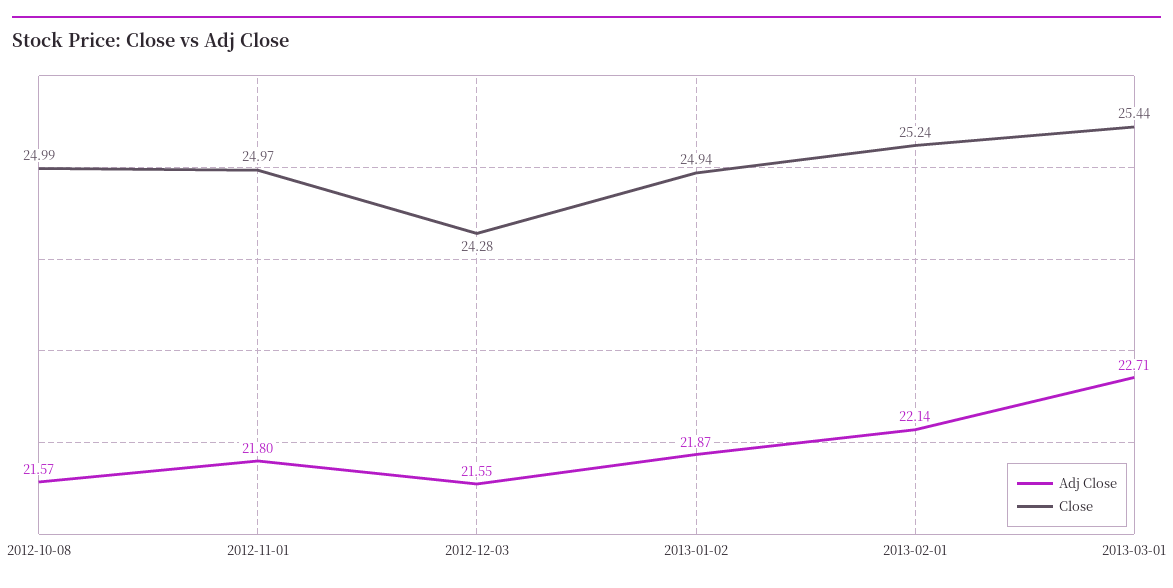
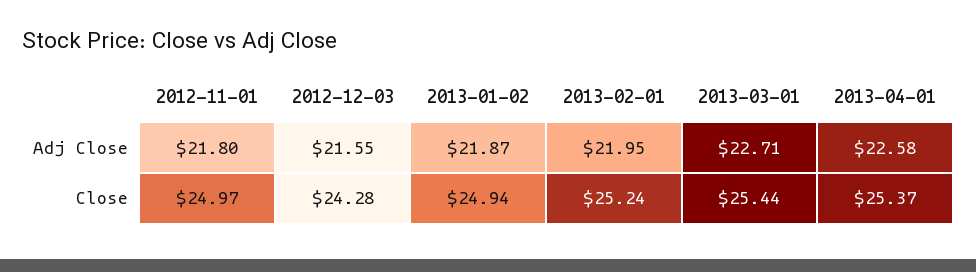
Adj Close, 2012-10-08: 21.57 -> none
Close, 2012-10-08: 24.99 -> none
Adj Close, 2013-02-01: 22.14 -> 21.95
Adj Close, 2013-04-01: none -> 22.58
Close, 2013-04-01: none -> 25.37

